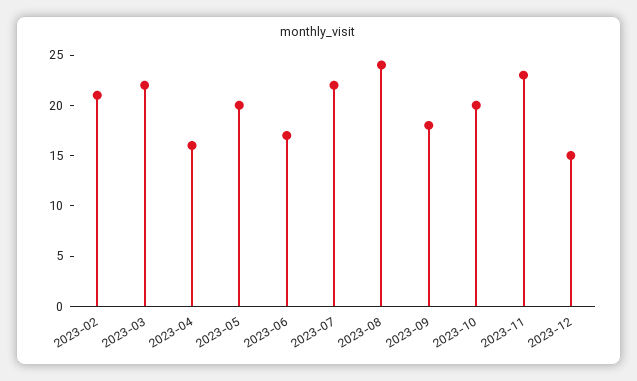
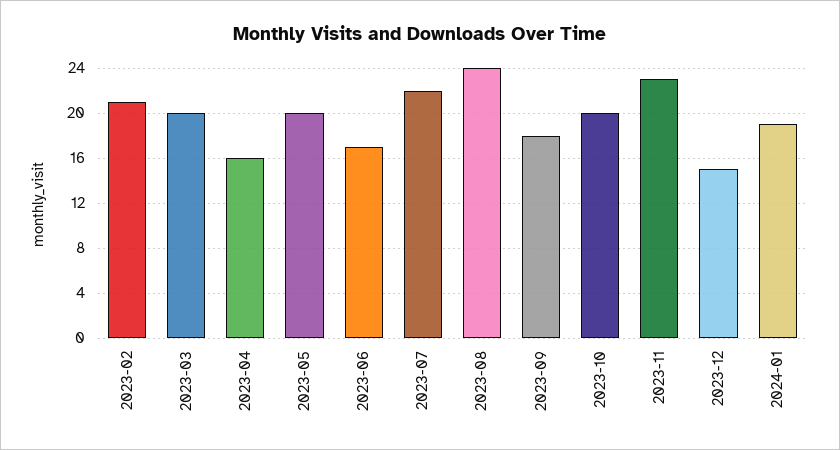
2023-03: 22 -> 20
2024-01: none -> 19

